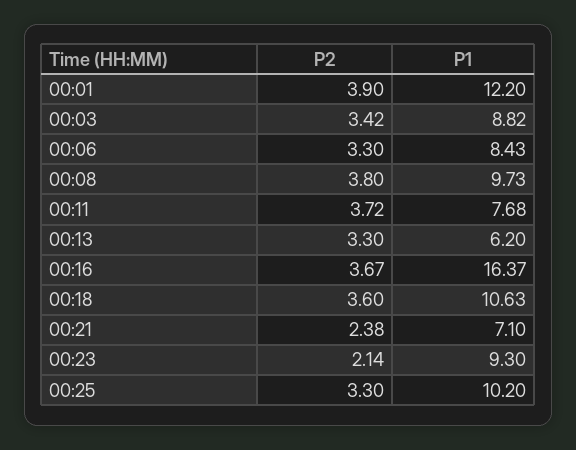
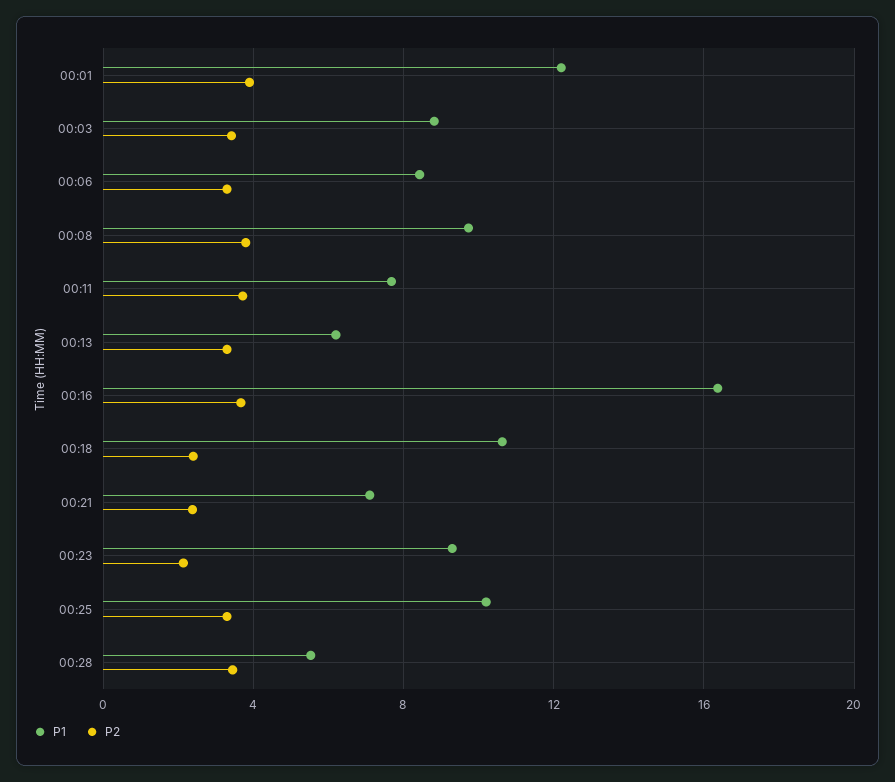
P2, 00:18: 3.6 -> 2.5
P1, 00:28: none -> 5.5
P2, 00:28: none -> 3.5

